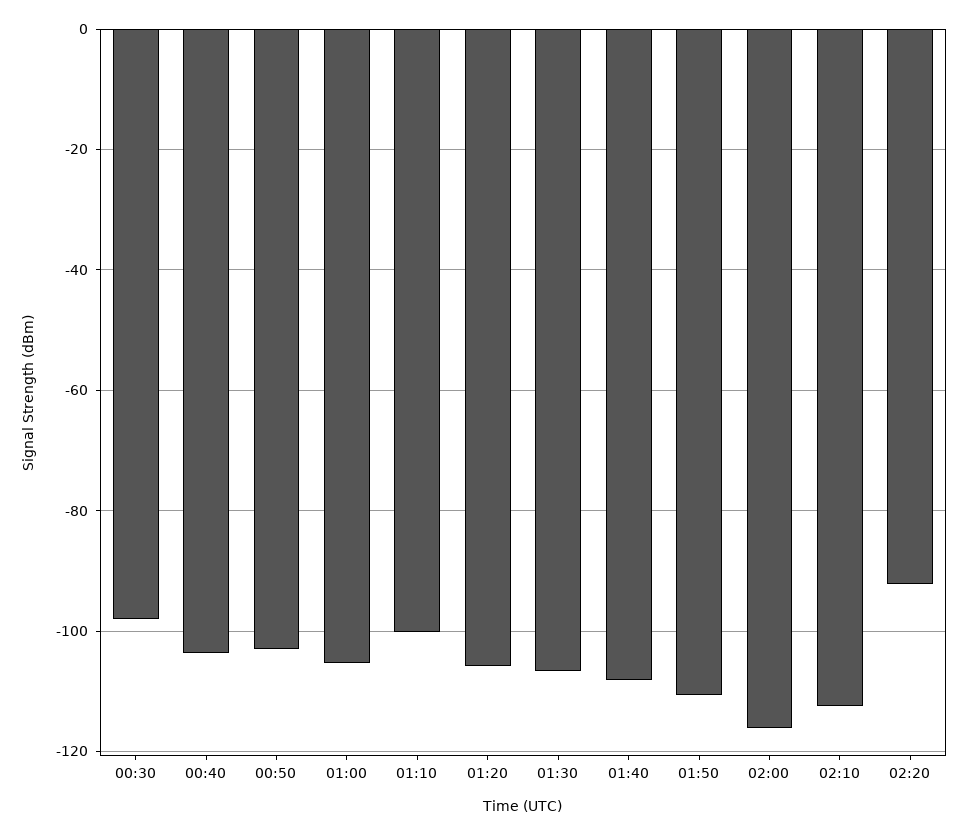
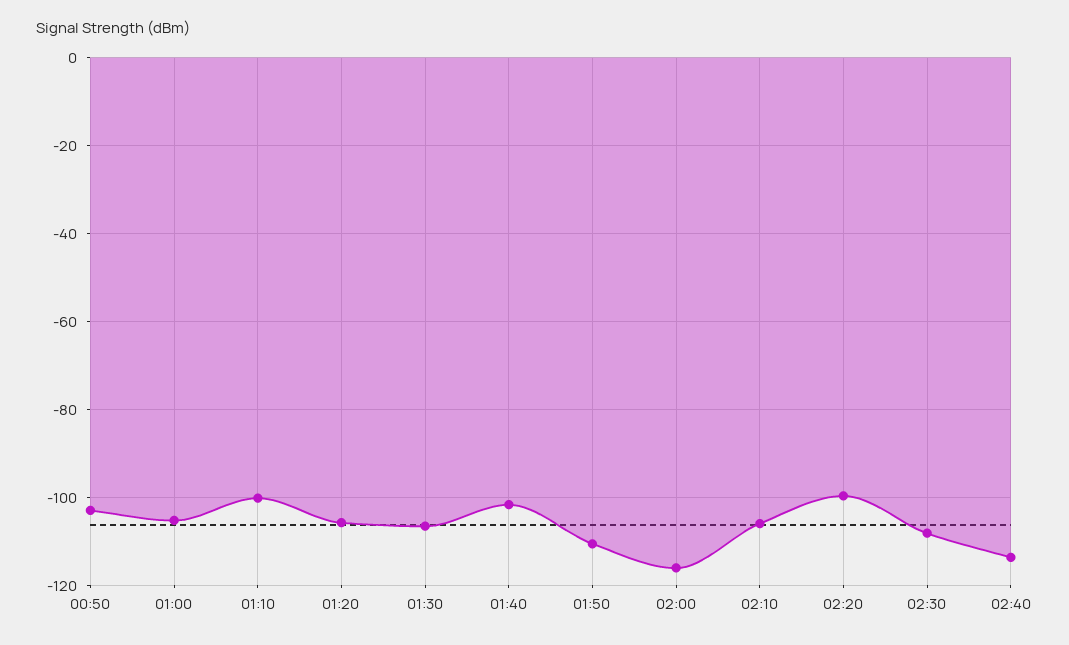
00:30: -98 -> none
00:40: -104 -> none
01:40: -108 -> -102
02:10: -112 -> -106
02:20: -92 -> -100
02:30: none -> -108
02:40: none -> -114

